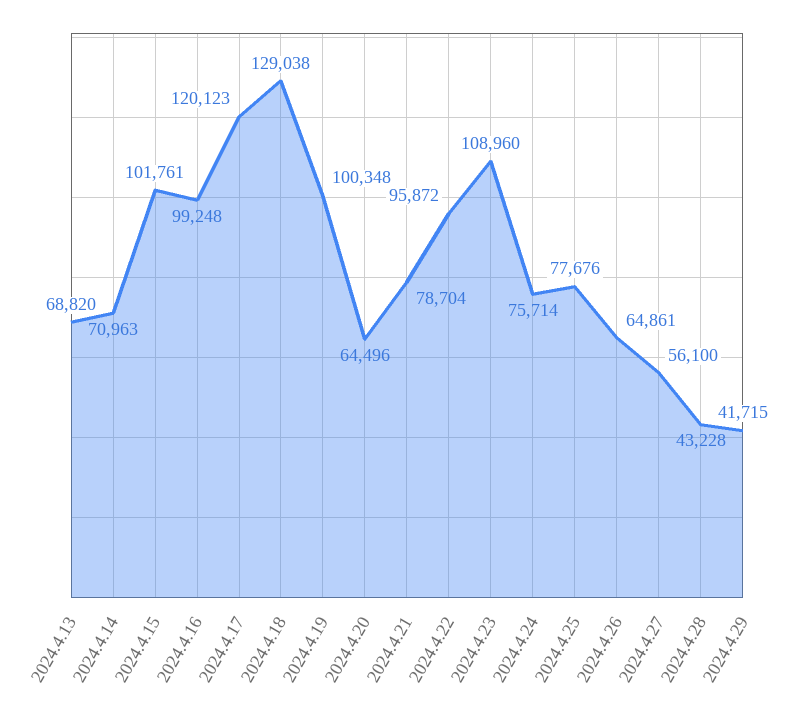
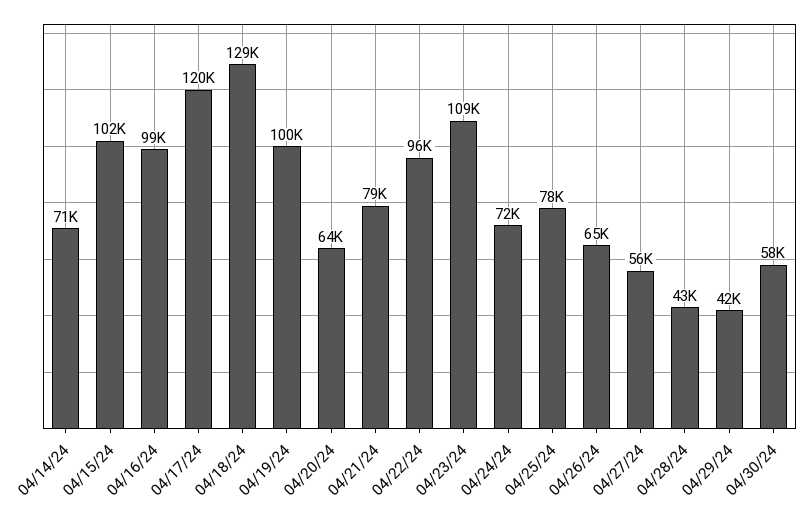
2024.4.13: 68820 -> none
2024.4.24: 75714 -> 72000
04/30/24: none -> 58000

